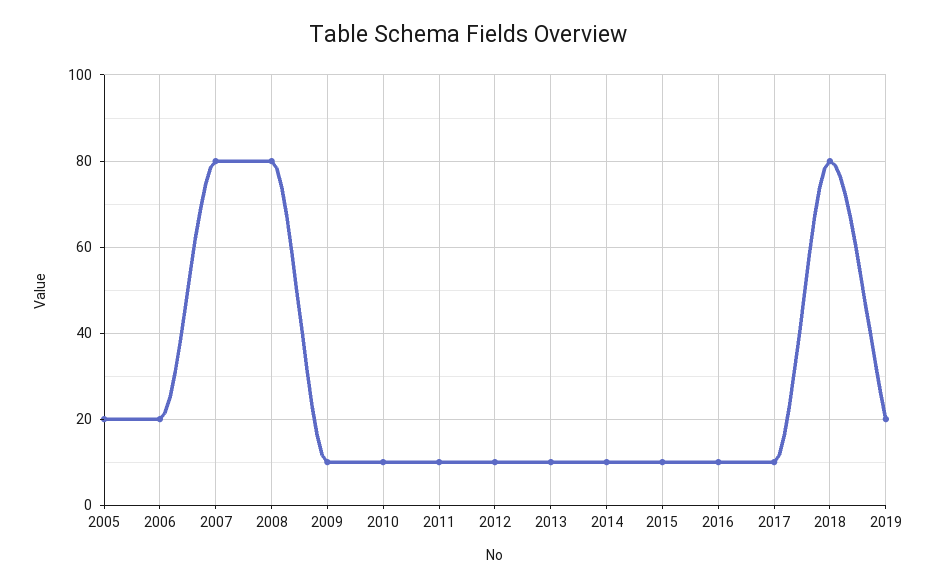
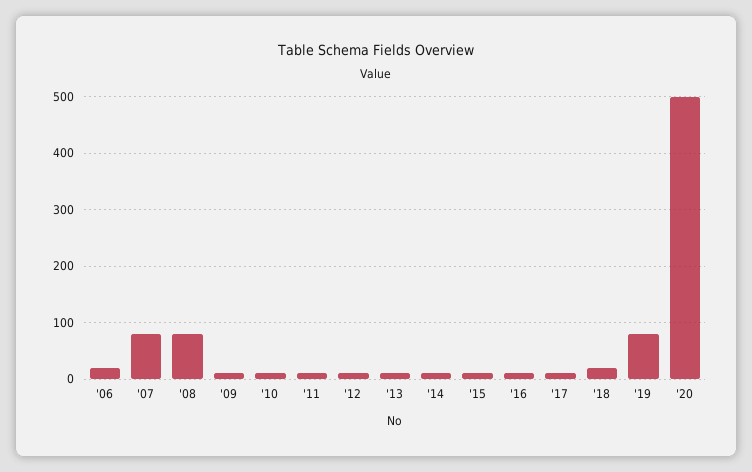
2005: 20 -> none
2018: 80 -> 20
2019: 20 -> 80
'20: none -> 500

